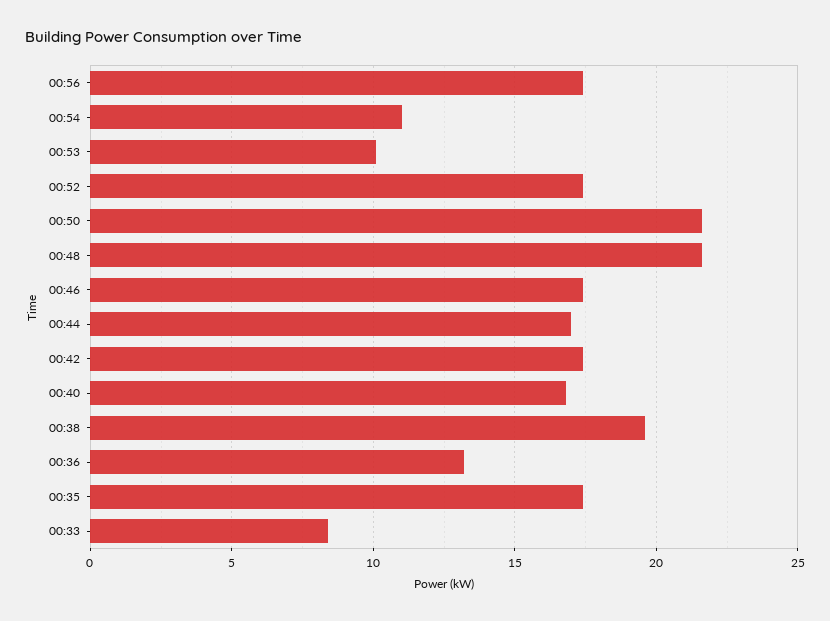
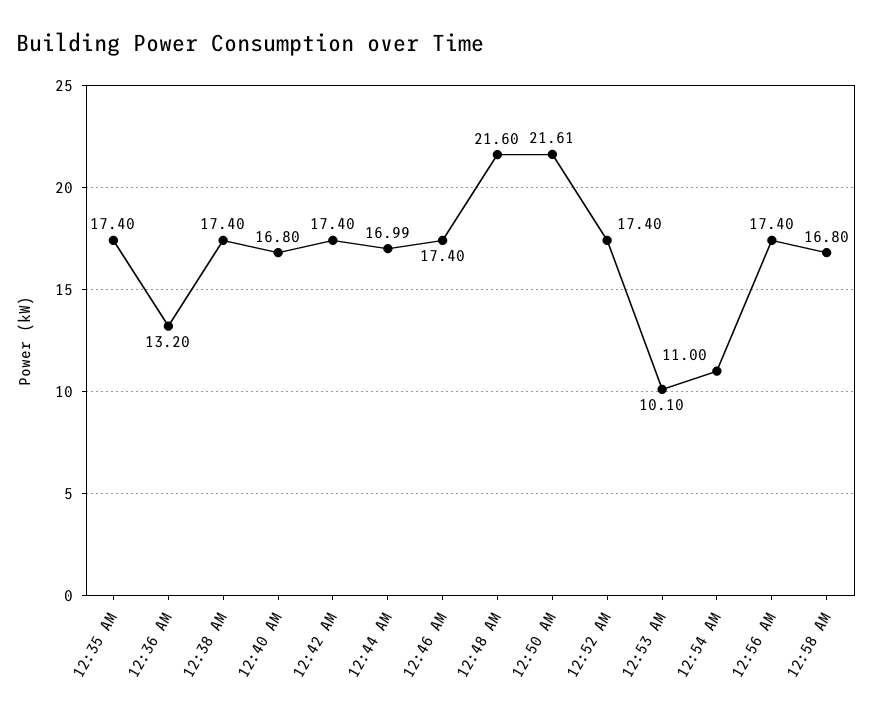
00:38: 19.5 -> 17.4
00:33: 8.5 -> none
12:58 AM: none -> 16.8

